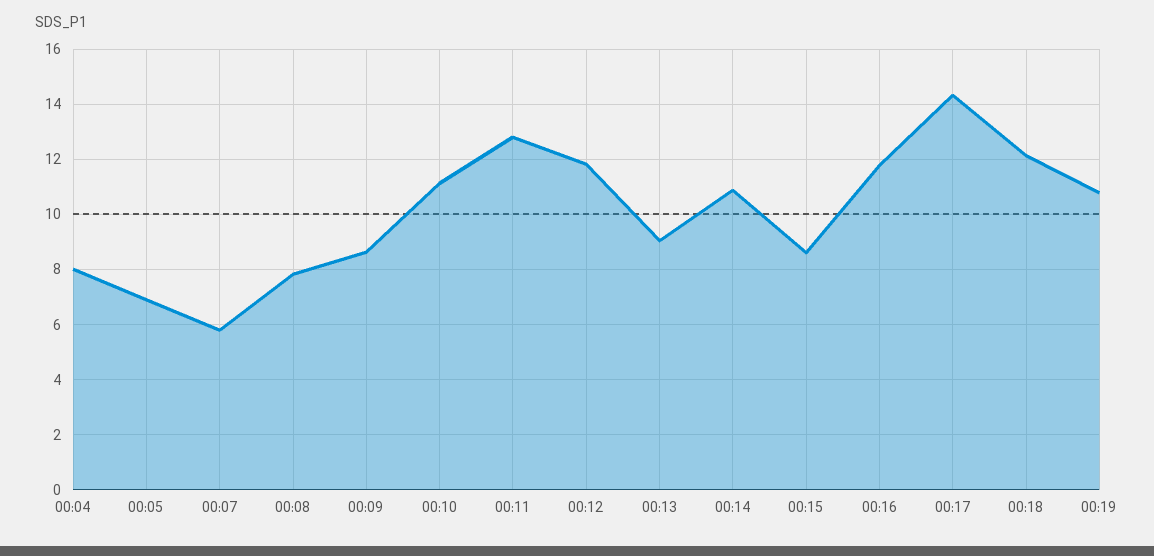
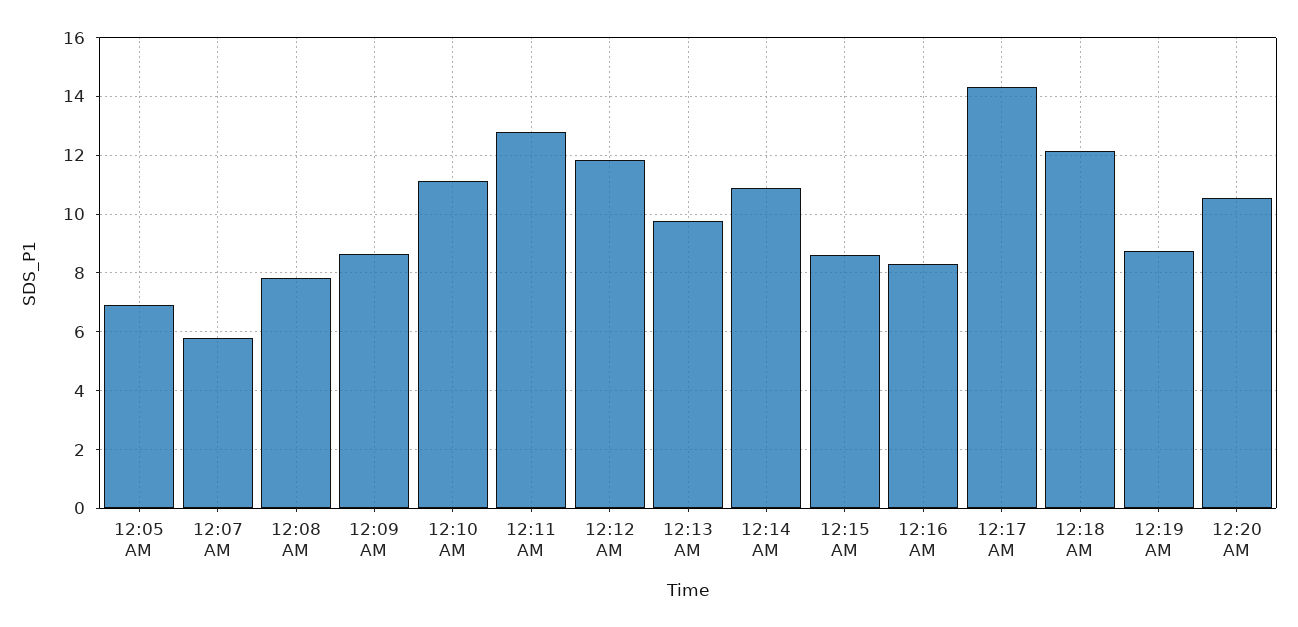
00:04: 8 -> none
00:13: 9 -> 9.75
00:16: 11.75 -> 8.25
00:19: 10.75 -> 8.75
12:20 AM: none -> 10.5

